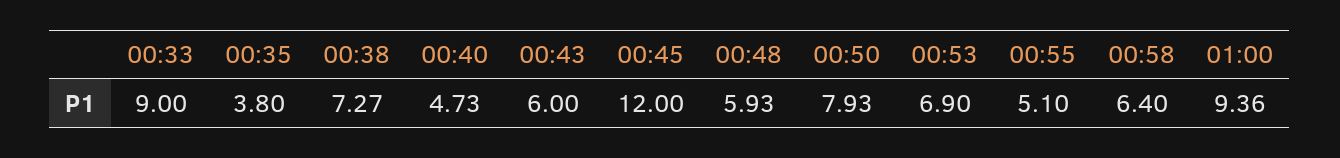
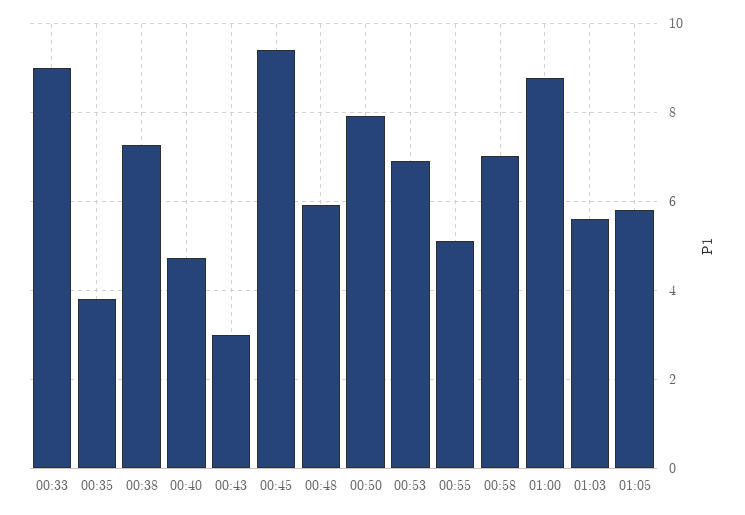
00:43: 6 -> 3
00:45: 12 -> 9.4
00:58: 6.4 -> 7
01:00: 9.36 -> 8.8
01:03: none -> 5.6
01:05: none -> 5.8

